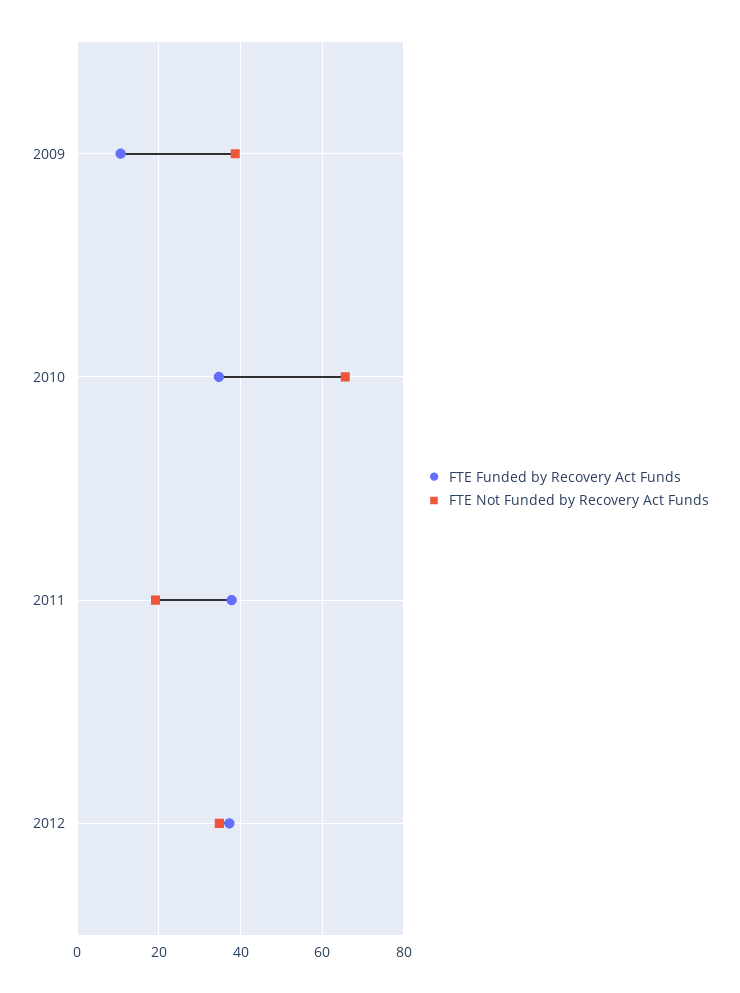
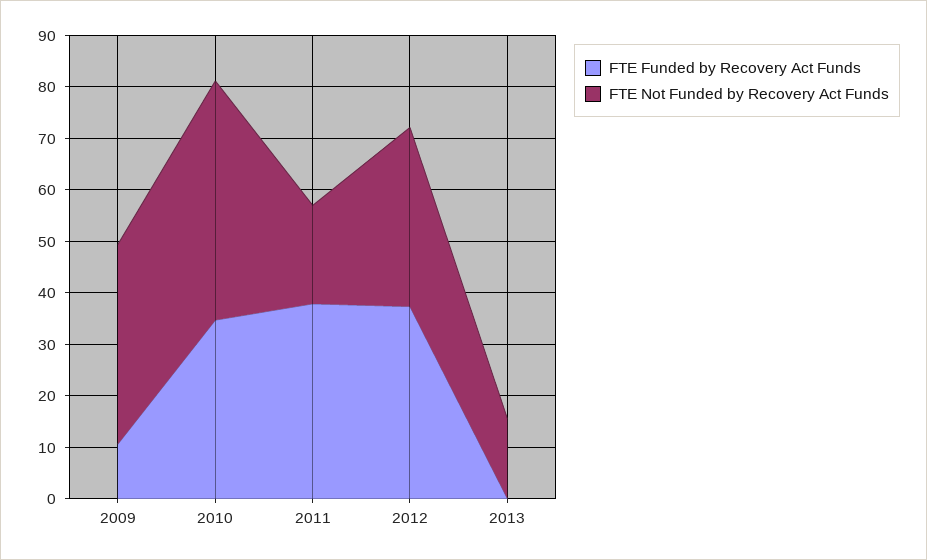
FTE Not Funded by Recovery Act Funds, 2010: 66 -> 46
FTE Funded by Recovery Act Funds, 2013: none -> 0
FTE Not Funded by Recovery Act Funds, 2013: none -> 16

